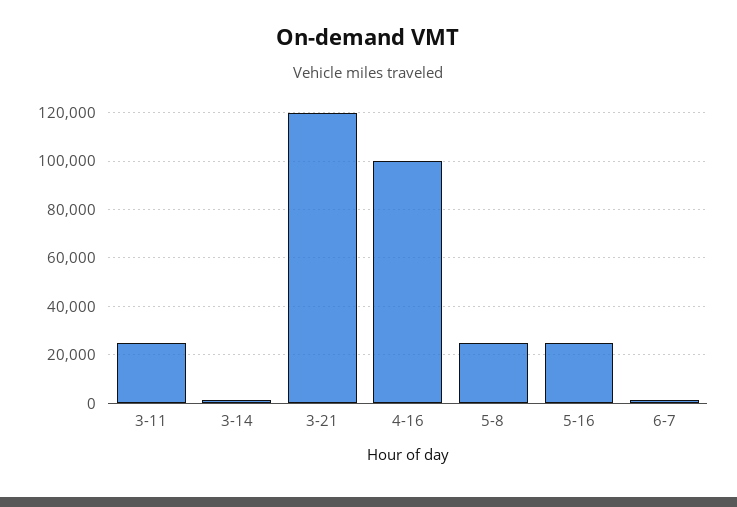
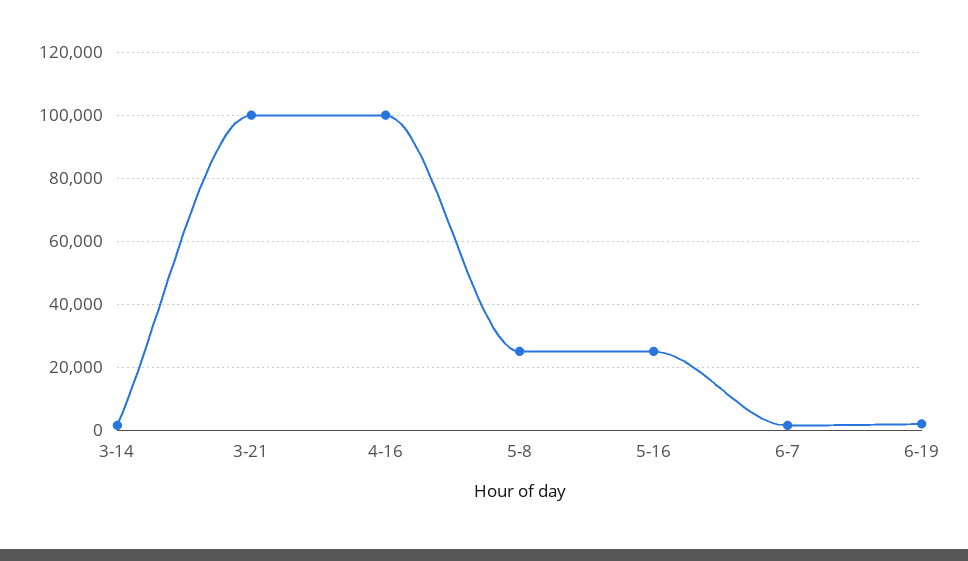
3-11: 25000 -> none
3-21: 120000 -> 100000
6-19: none -> 2000

